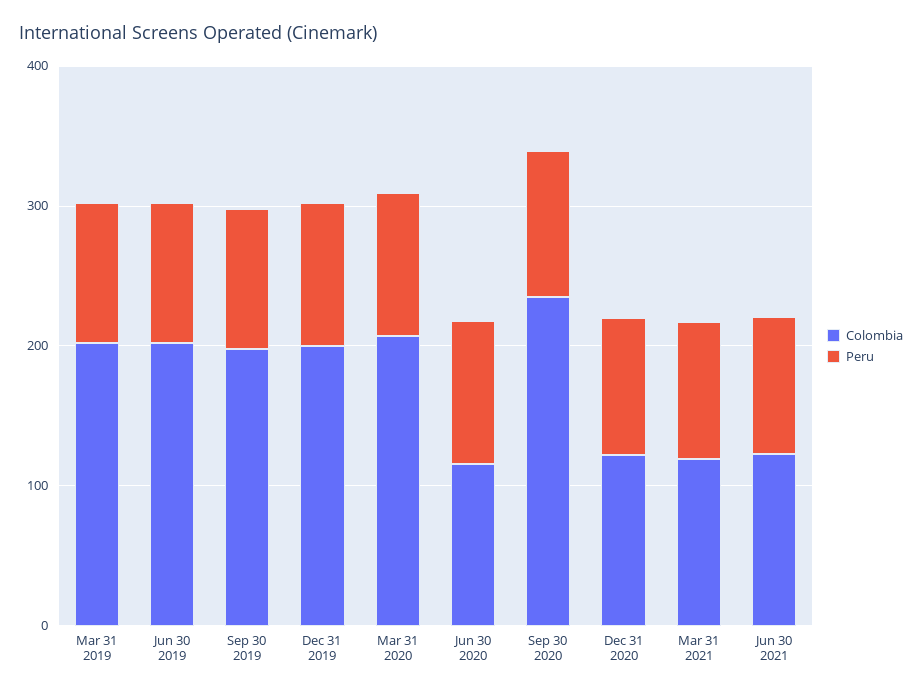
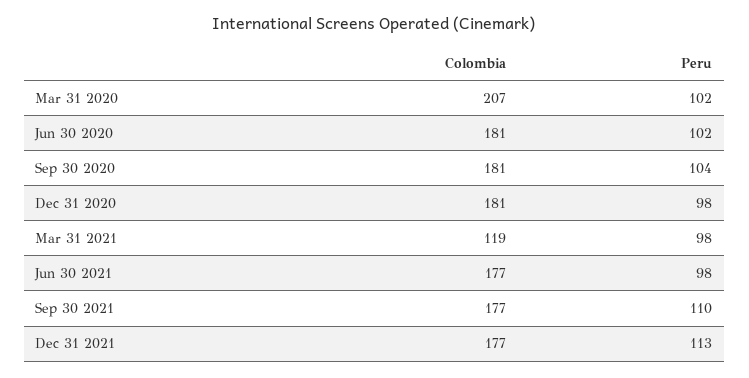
Colombia, Mar 31 2019: 200 -> none
Peru, Mar 31 2019: 100 -> none
Colombia, Jun 30 2019: 200 -> none
Peru, Jun 30 2019: 100 -> none
Colombia, Sep 30 2019: 200 -> none
Peru, Sep 30 2019: 100 -> none
Colombia, Dec 31 2019: 200 -> none
Peru, Dec 31 2019: 100 -> none
Colombia, Jun 30 2020: 120 -> 181
Colombia, Sep 30 2020: 240 -> 181
Colombia, Dec 31 2020: 120 -> 181
Colombia, Jun 30 2021: 120 -> 177
Colombia, Sep 30 2021: none -> 177
Peru, Sep 30 2021: none -> 110
Colombia, Dec 31 2021: none -> 177
Peru, Dec 31 2021: none -> 113

